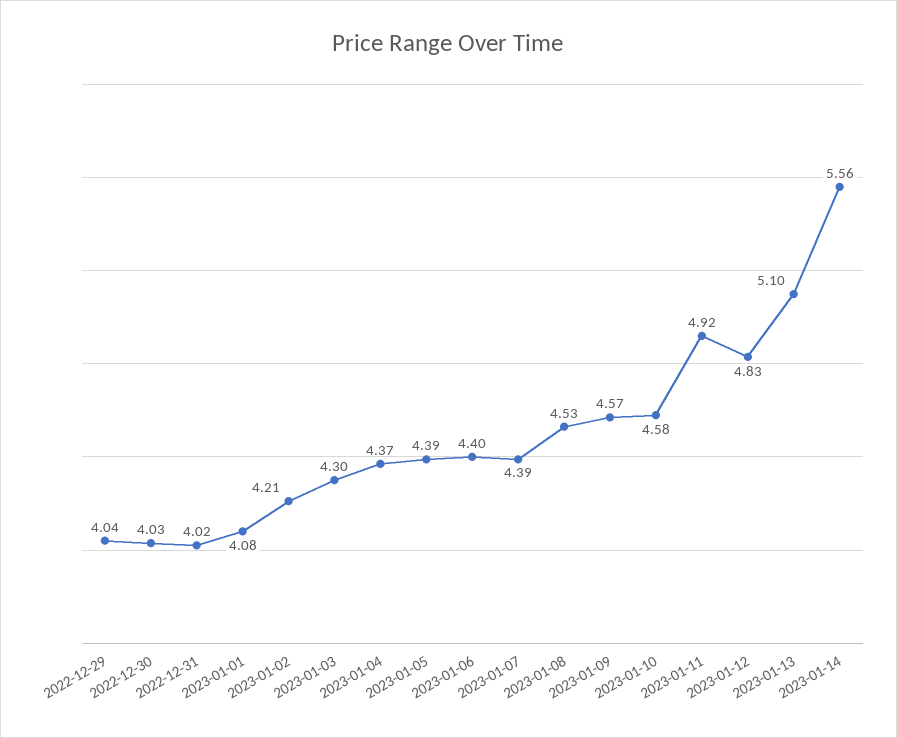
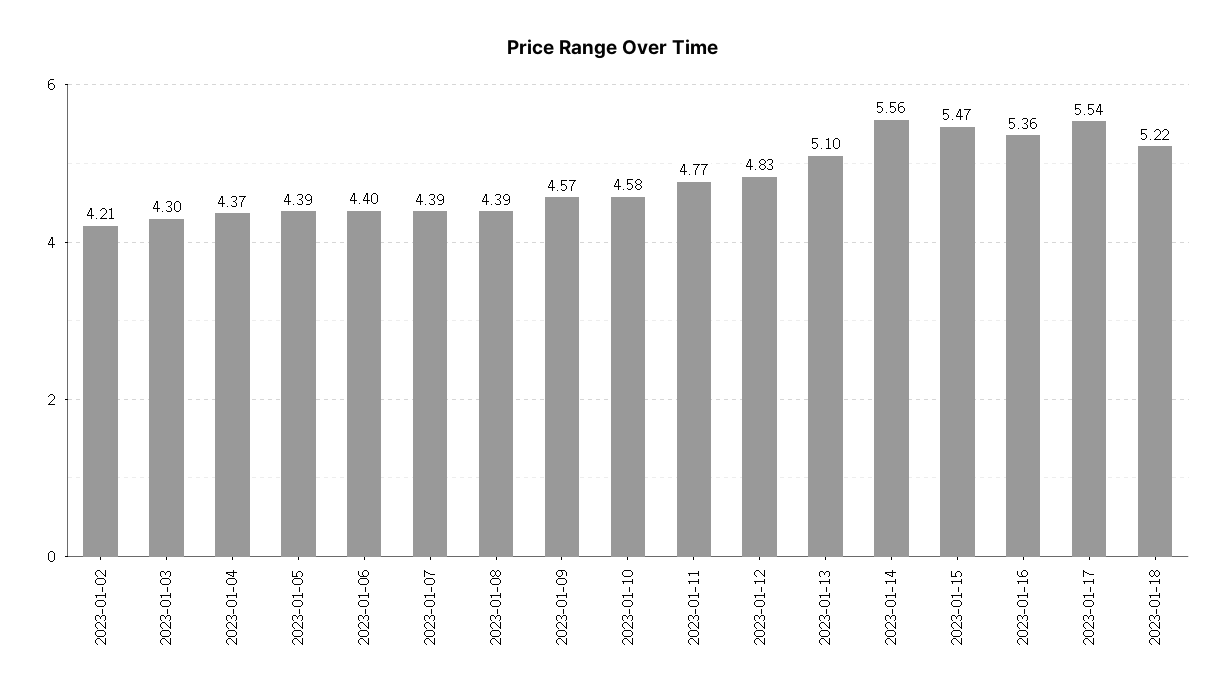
2022-12-29: 4.04 -> none
2022-12-30: 4.03 -> none
2022-12-31: 4.02 -> none
2023-01-01: 4.08 -> none
2023-01-08: 4.53 -> 4.39
2023-01-11: 4.92 -> 4.77
2023-01-15: none -> 5.47
2023-01-16: none -> 5.36
2023-01-17: none -> 5.54
2023-01-18: none -> 5.22

